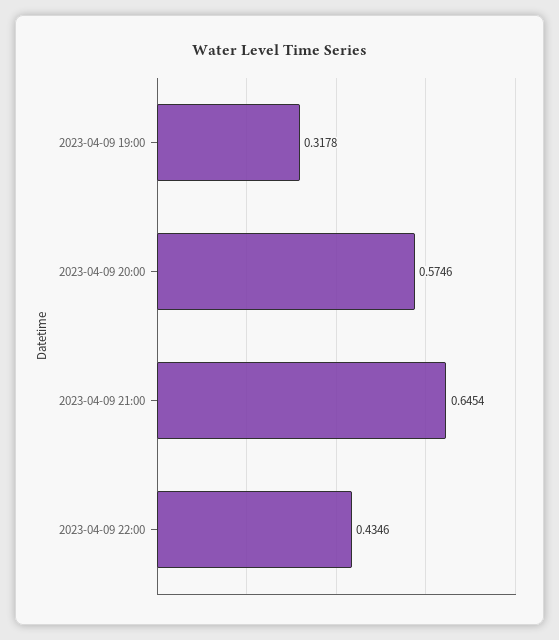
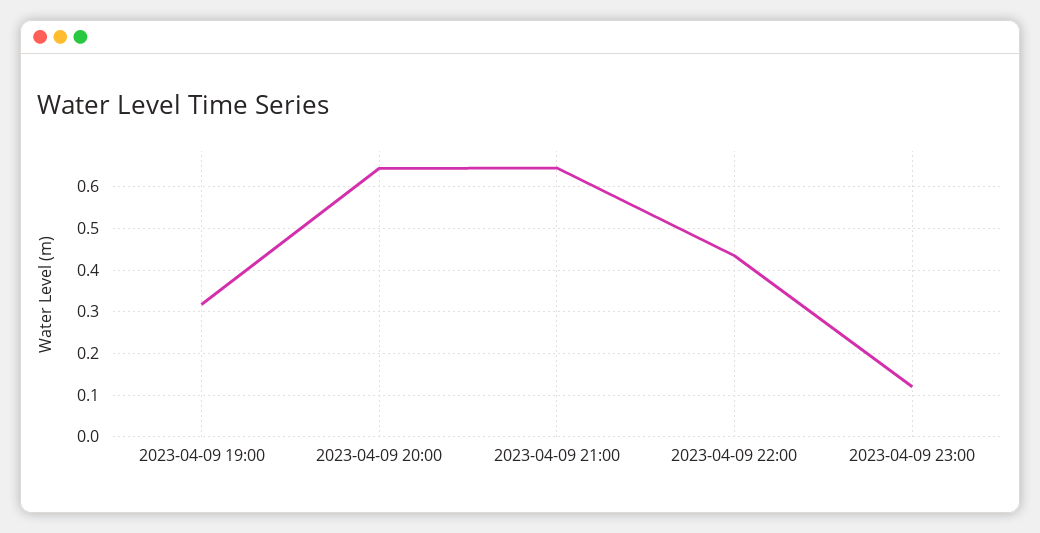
2023-04-09 20:00: 0.5746 -> 0.64
2023-04-09 23:00: none -> 0.12

